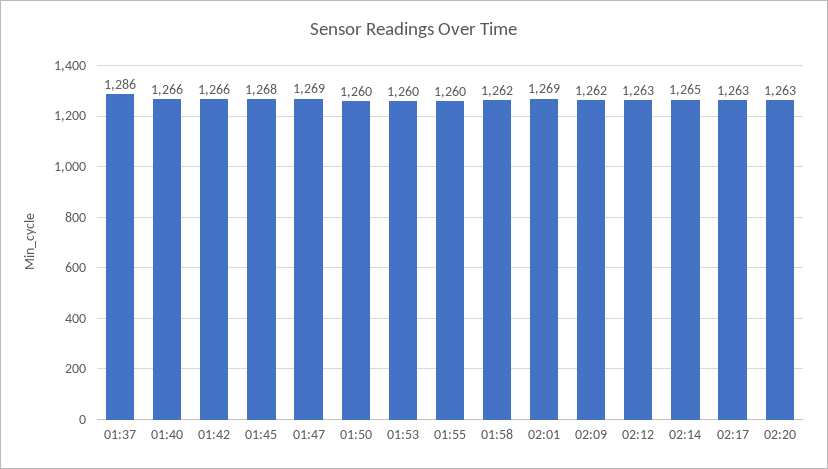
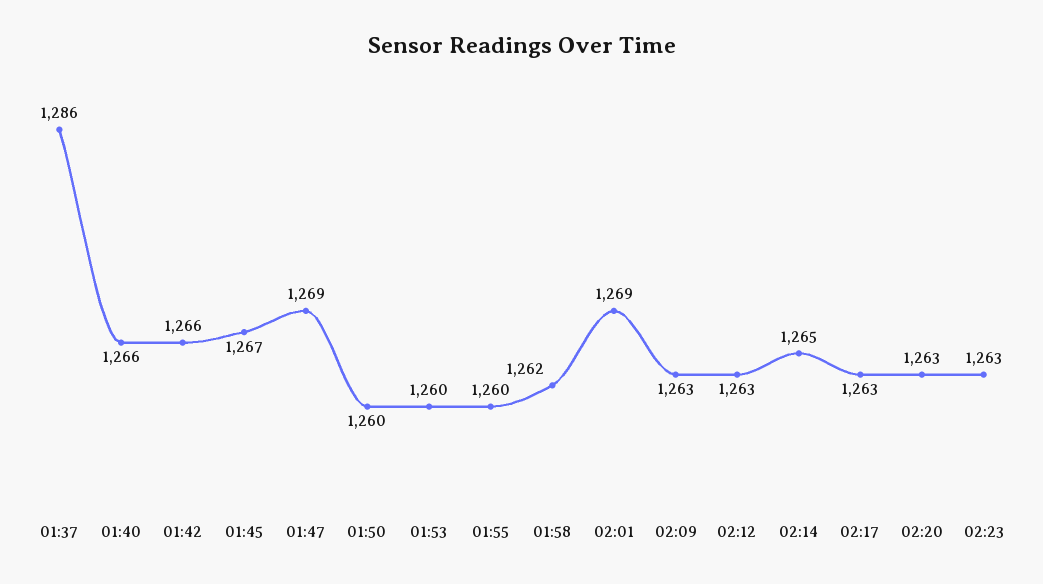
01:45: 1268 -> 1267
02:09: 1262 -> 1263
02:23: none -> 1263

